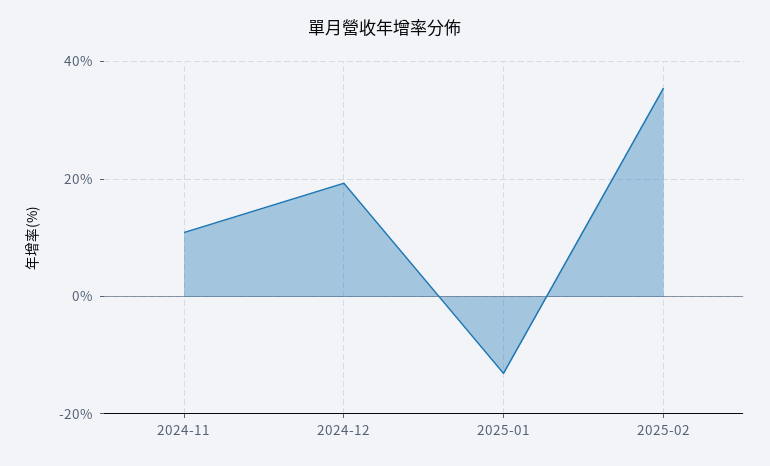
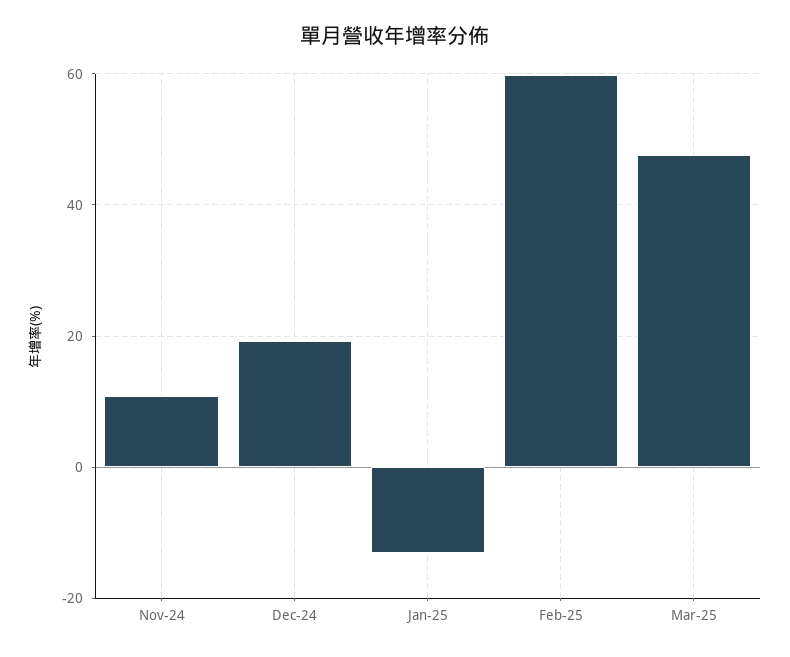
2025-02: 36 -> 60
Mar-25: none -> 48

